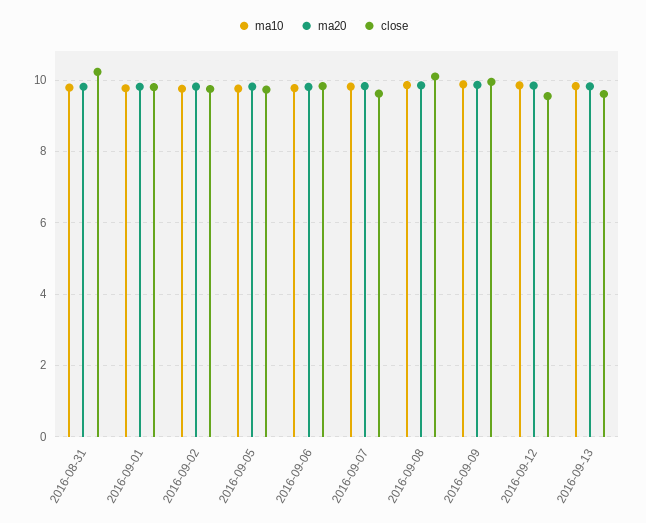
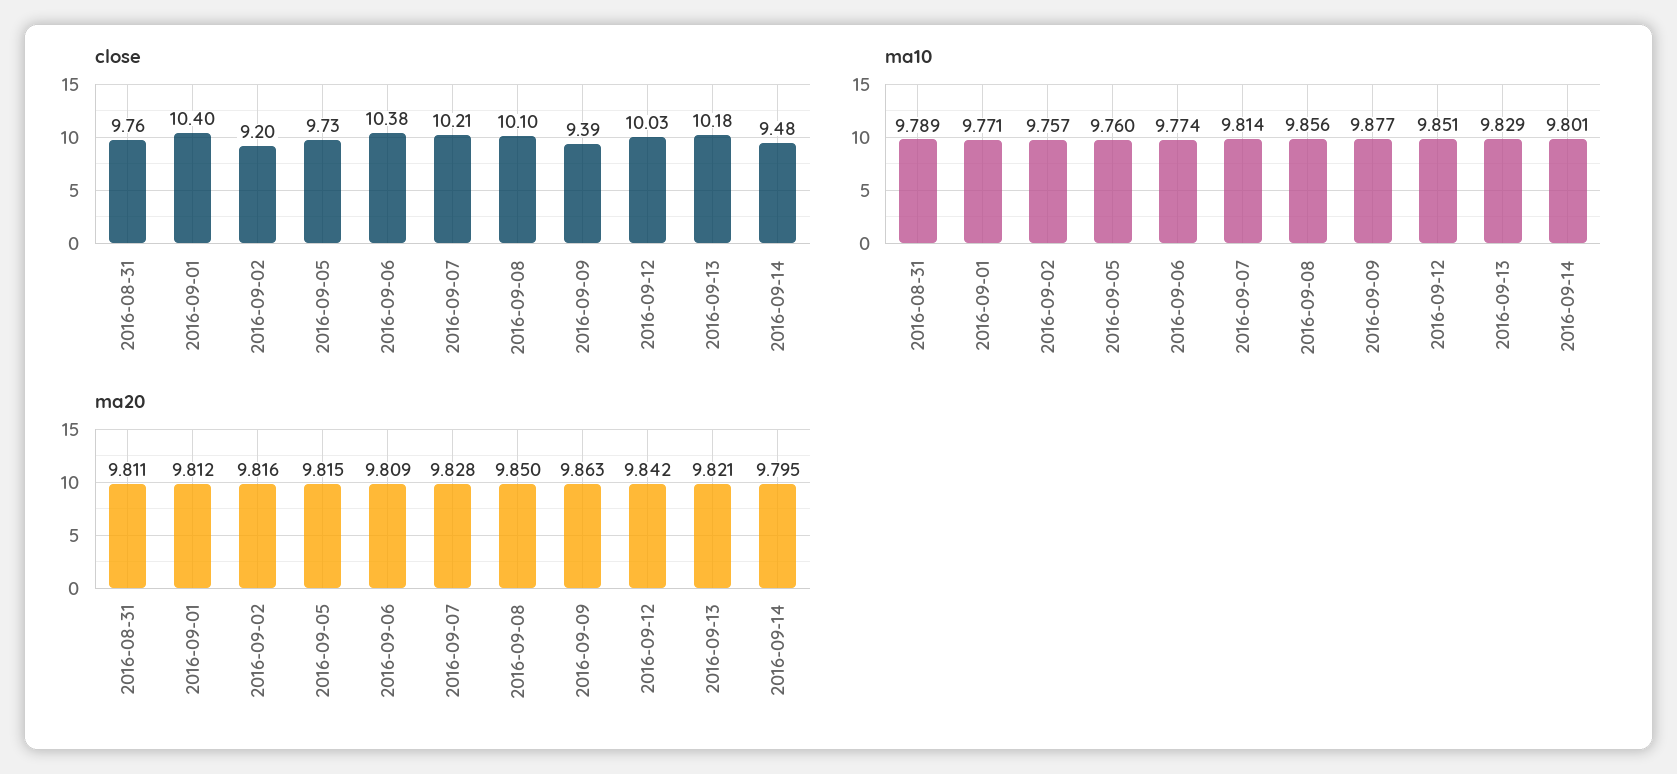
close, 2016-08-31: 10.2 -> 9.76
close, 2016-09-01: 9.8 -> 10.4
close, 2016-09-02: 9.8 -> 9.2
close, 2016-09-06: 9.8 -> 10.38
close, 2016-09-07: 9.6 -> 10.21
close, 2016-09-09: 10 -> 9.39
close, 2016-09-12: 9.6 -> 10.03
close, 2016-09-13: 9.6 -> 10.18
close, 2016-09-14: none -> 9.48
ma10, 2016-09-14: none -> 9.801
ma20, 2016-09-14: none -> 9.795

